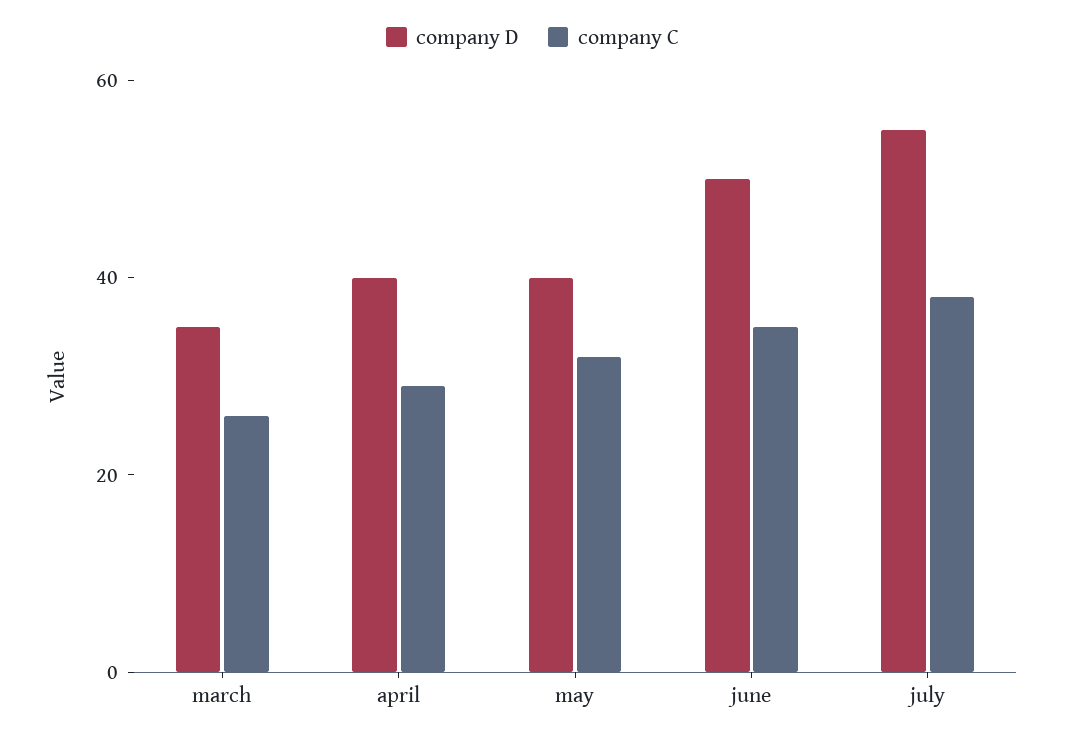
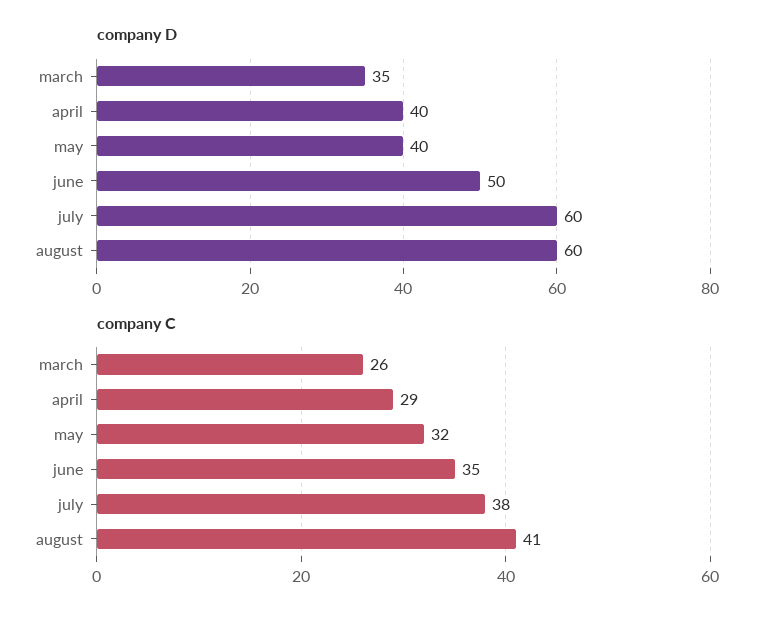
company D, july: 55 -> 60
company D, august: none -> 60
company C, august: none -> 41

